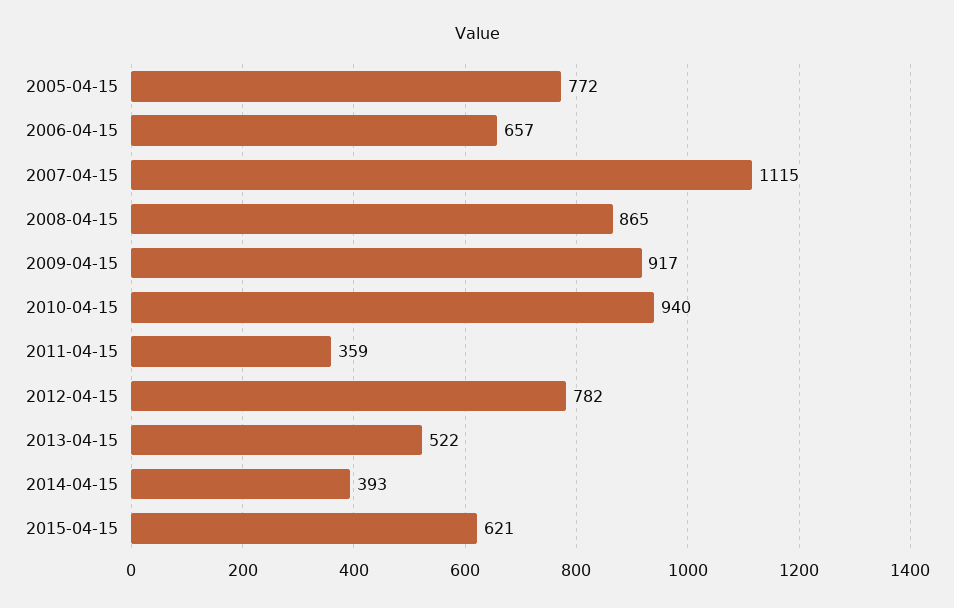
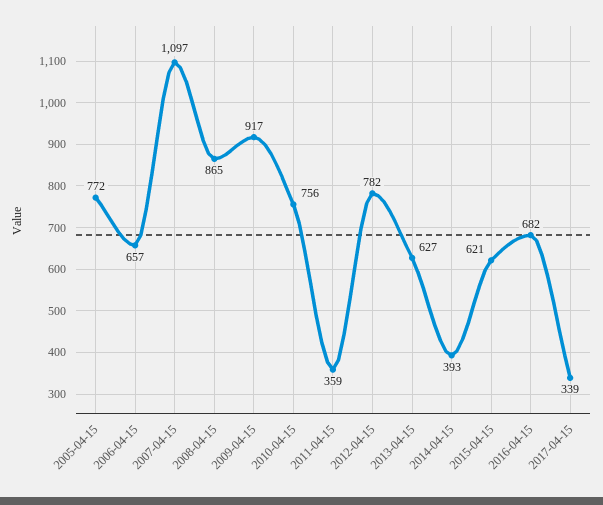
2007-04-15: 1115 -> 1097
2010-04-15: 940 -> 756
2013-04-15: 522 -> 627
2016-04-15: none -> 682
2017-04-15: none -> 339

